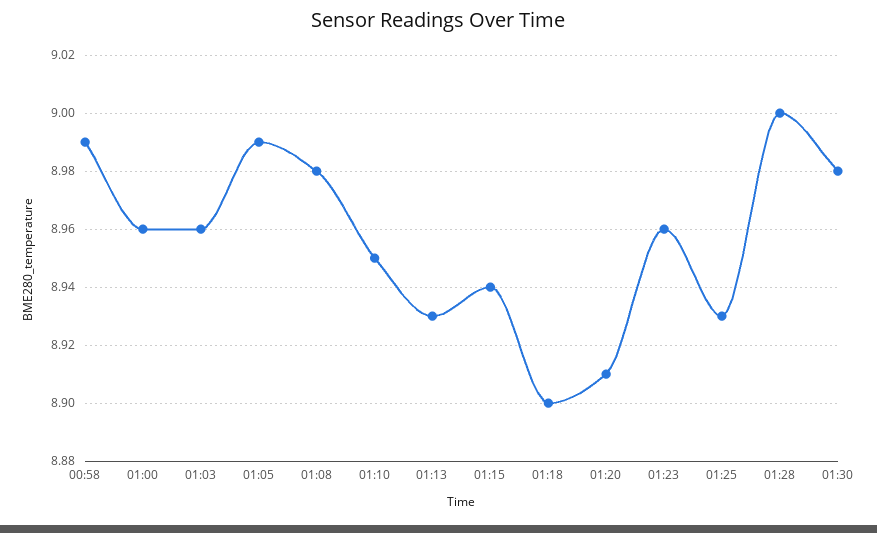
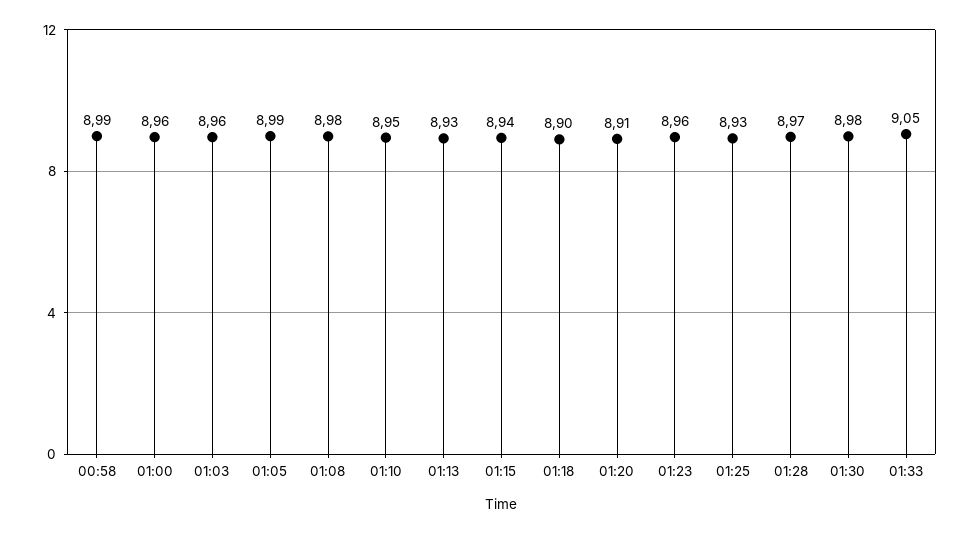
01:28: 9 -> 8.97
01:33: none -> 9.05

